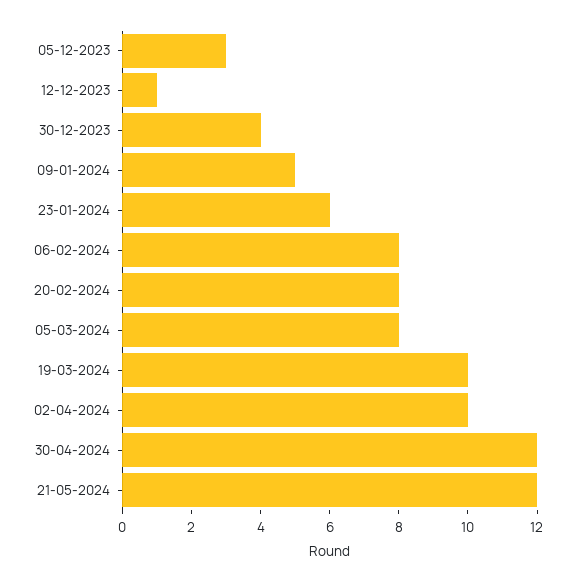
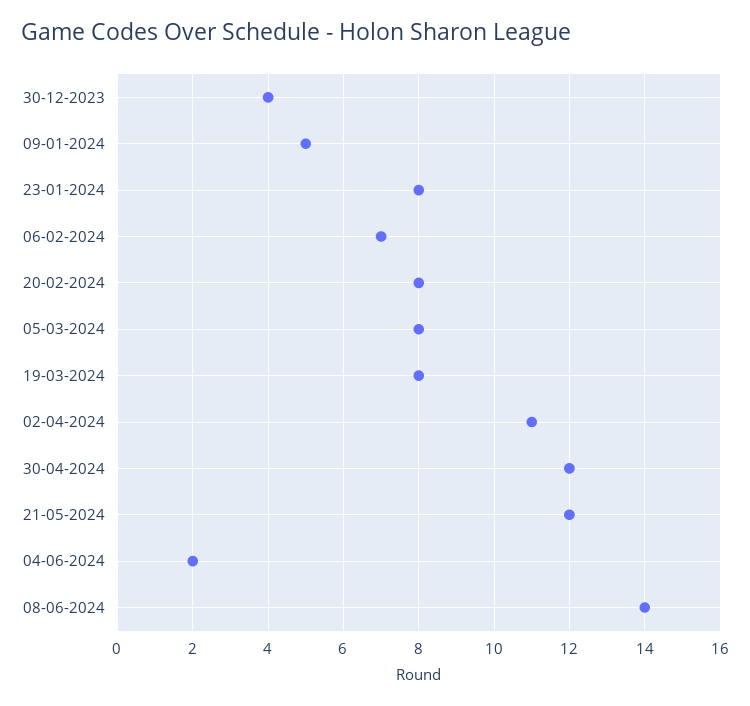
05-12-2023: 3 -> none
12-12-2023: 1 -> none
23-01-2024: 6 -> 8
06-02-2024: 8 -> 7
19-03-2024: 10 -> 8
02-04-2024: 10 -> 11
04-06-2024: none -> 2
08-06-2024: none -> 14

